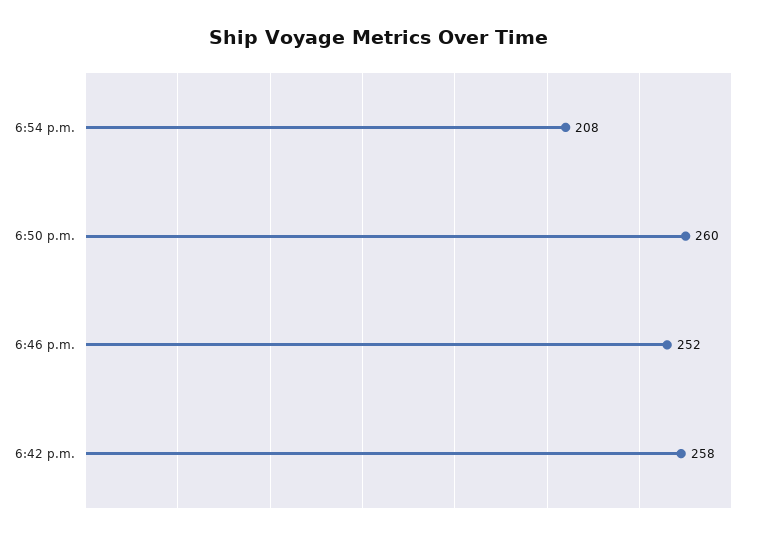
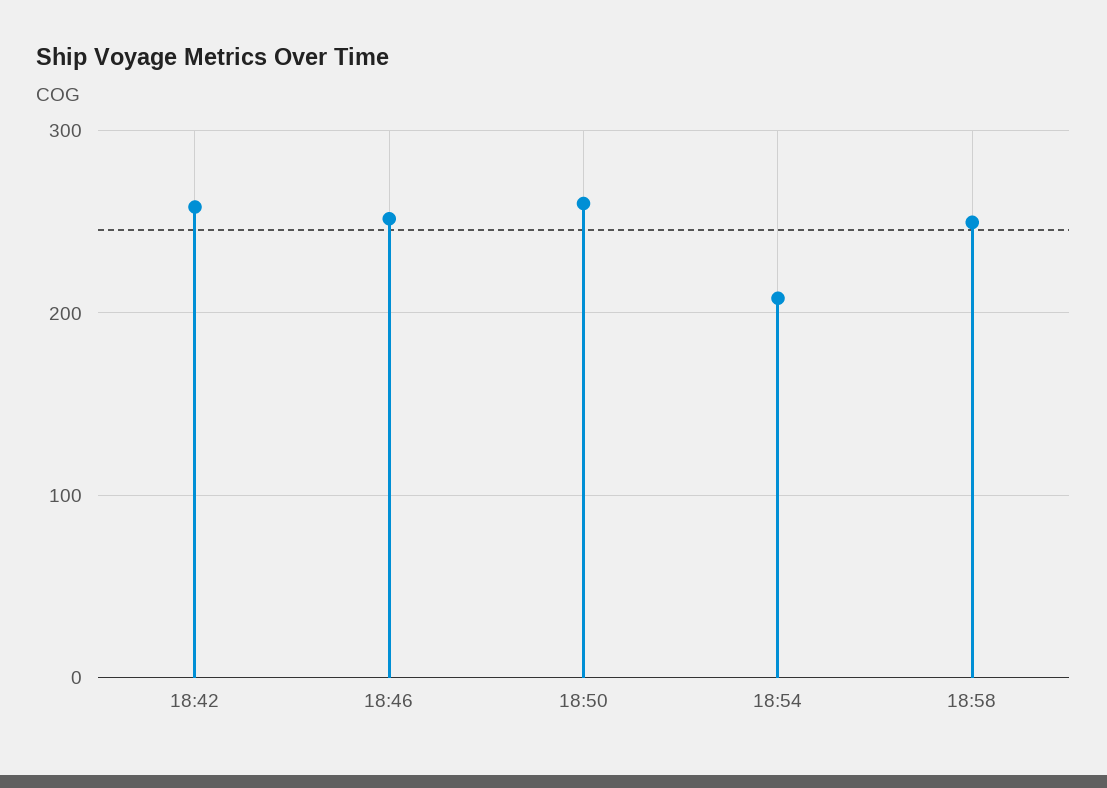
18:58: none -> 250

